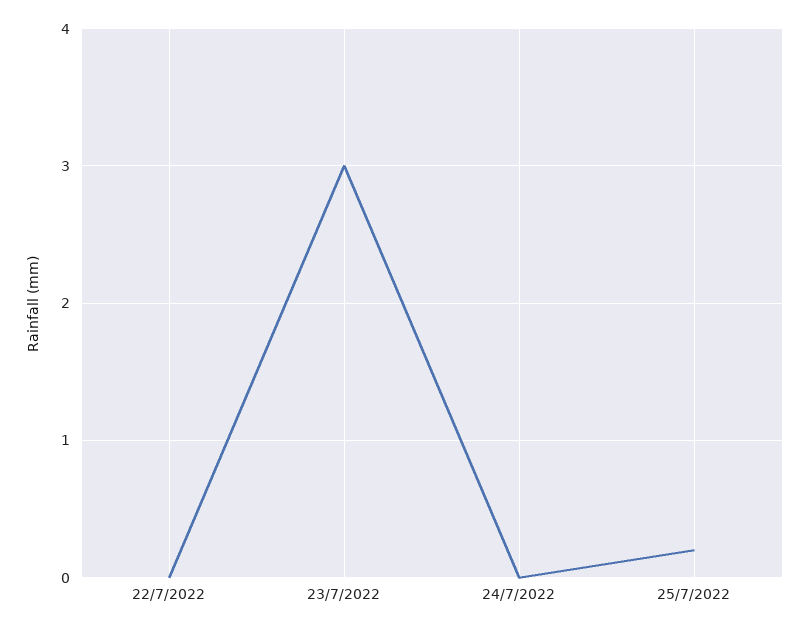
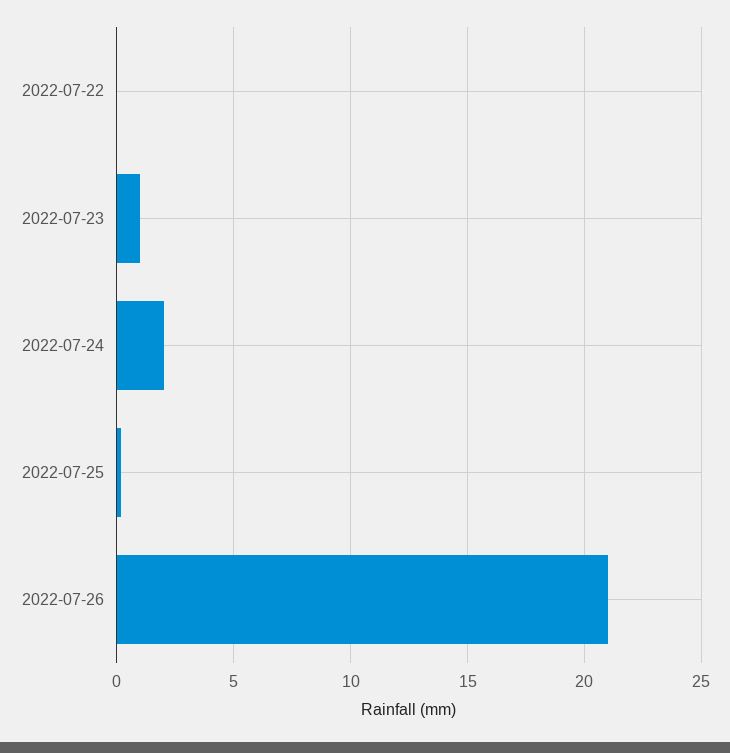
23/7/2022: 3 -> 1
24/7/2022: 0 -> 2
2022-07-26: none -> 21

